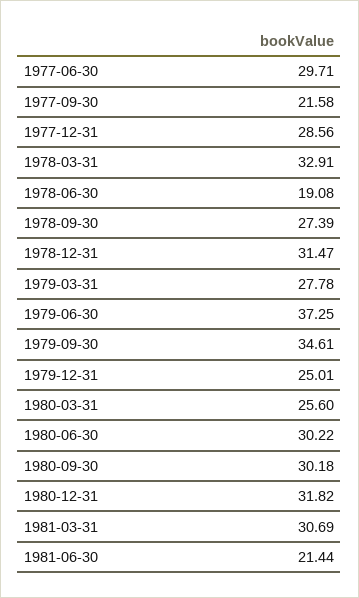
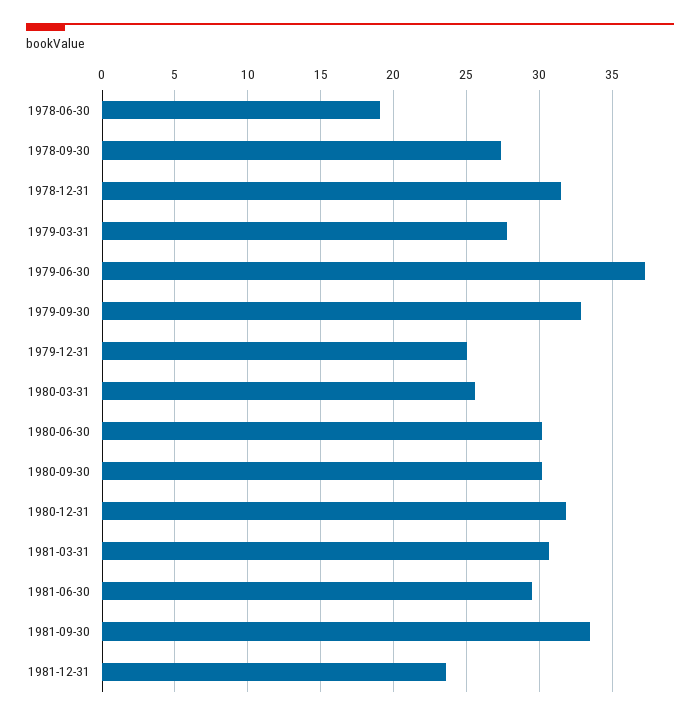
1977-06-30: 29.71 -> none
1977-09-30: 21.58 -> none
1977-12-31: 28.56 -> none
1978-03-31: 32.91 -> none
1979-09-30: 34.61 -> 33
1981-06-30: 21.44 -> 29.5
1981-09-30: none -> 33.5
1981-12-31: none -> 23.5

